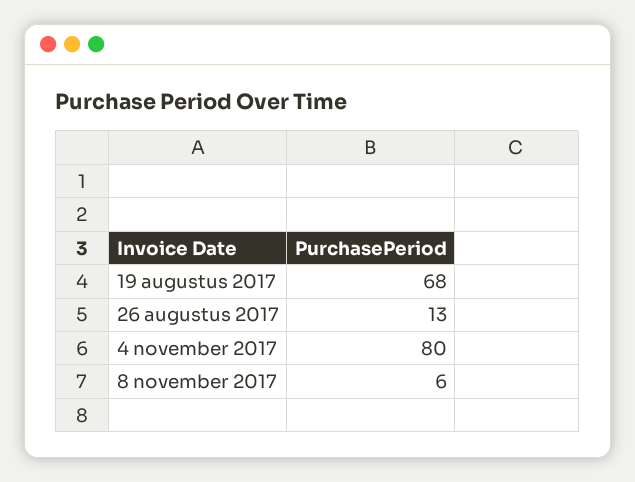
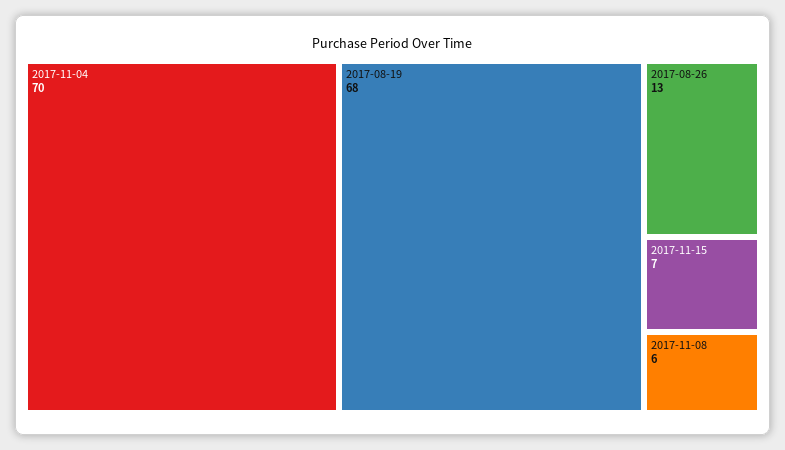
4 november 2017: 80 -> 70
2017-11-15: none -> 7

